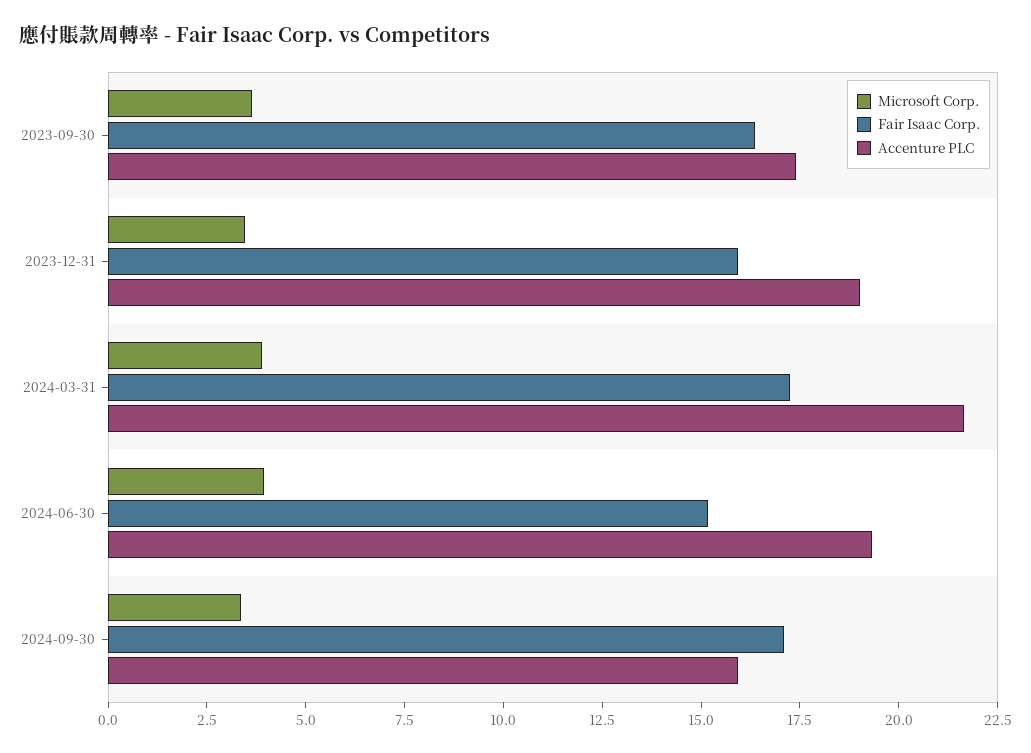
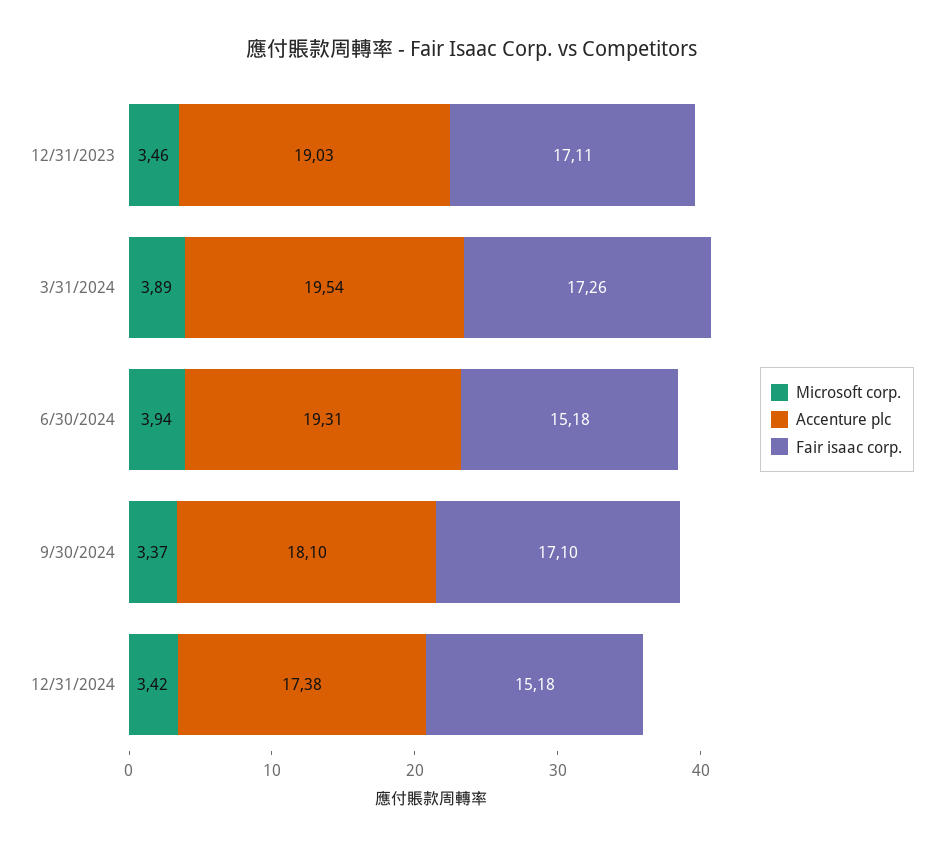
Microsoft Corp., 2023-09-30: 3.5 -> none
Fair Isaac Corp., 2023-09-30: 16.5 -> none
Accenture PLC, 2023-09-30: 17.5 -> none
Fair Isaac Corp., 2023-12-31: 16 -> 17.11
Accenture PLC, 2024-03-31: 21.5 -> 19.54
Accenture PLC, 2024-09-30: 16 -> 18.1
Microsoft Corp., 12/31/2024: none -> 3.42
Accenture PLC, 12/31/2024: none -> 17.38
Fair Isaac Corp., 12/31/2024: none -> 15.18

